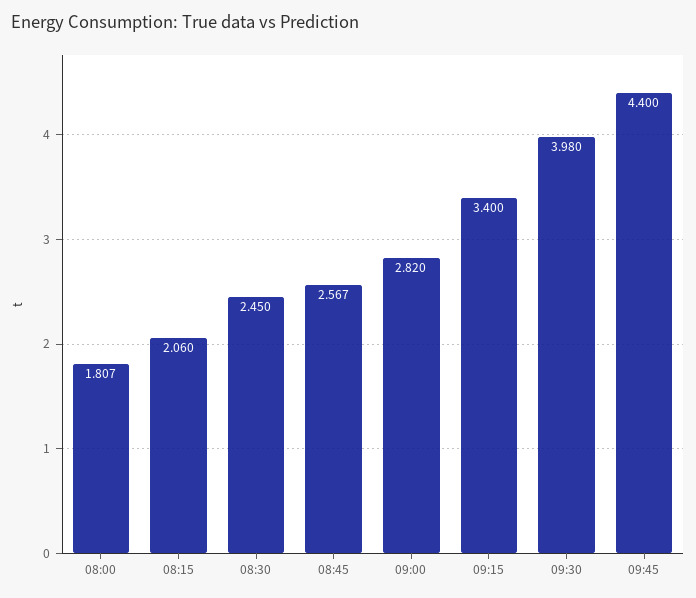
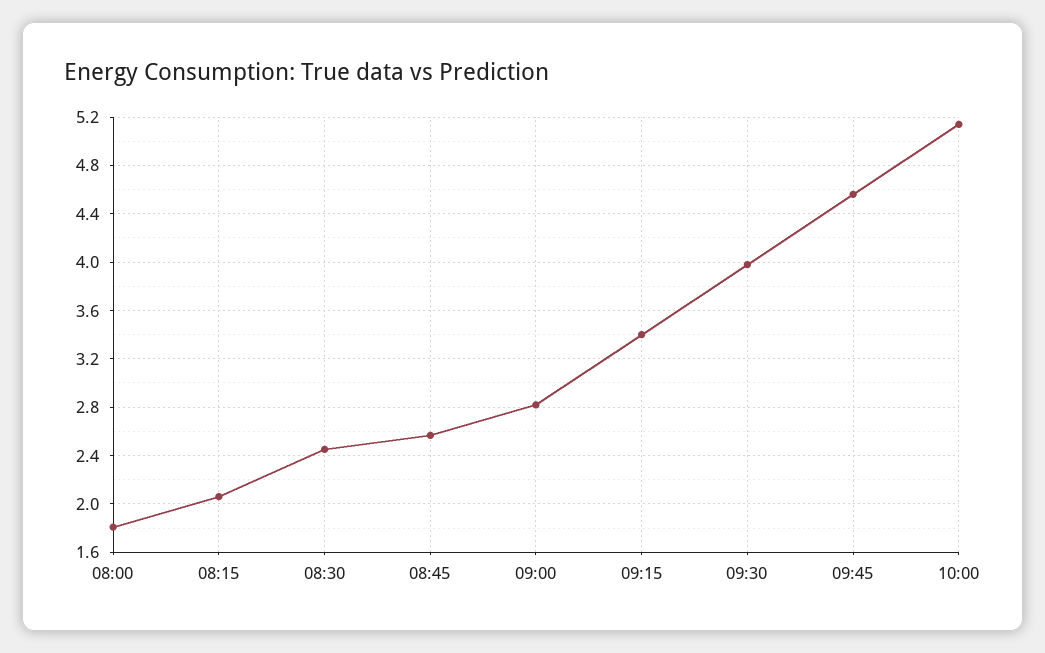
09:45: 4.4 -> 4.55
10:00: none -> 5.15

